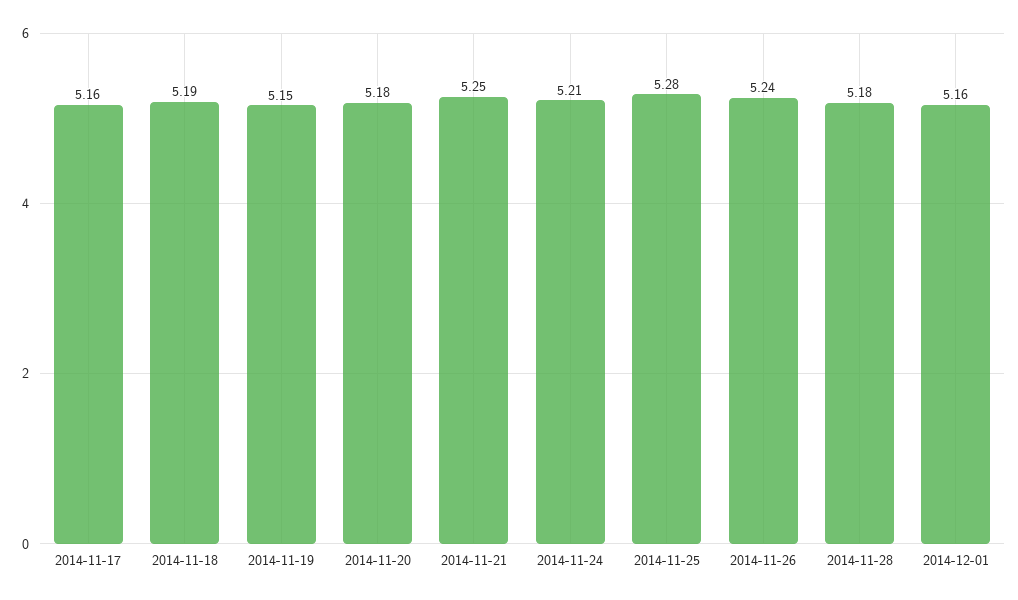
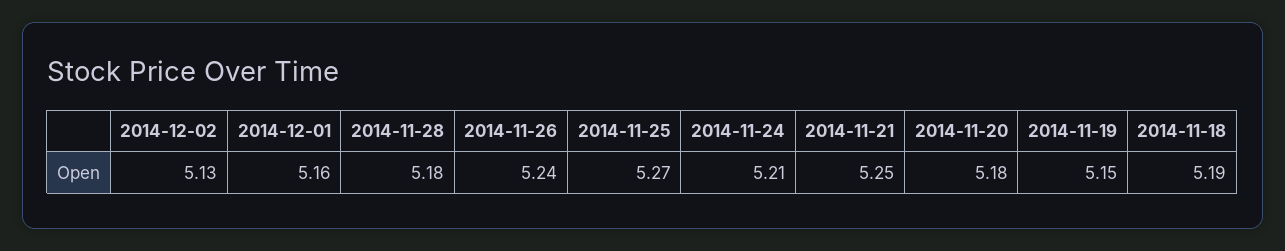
2014-11-17: 5.16 -> none
2014-11-25: 5.28 -> 5.27
2014-12-02: none -> 5.13

